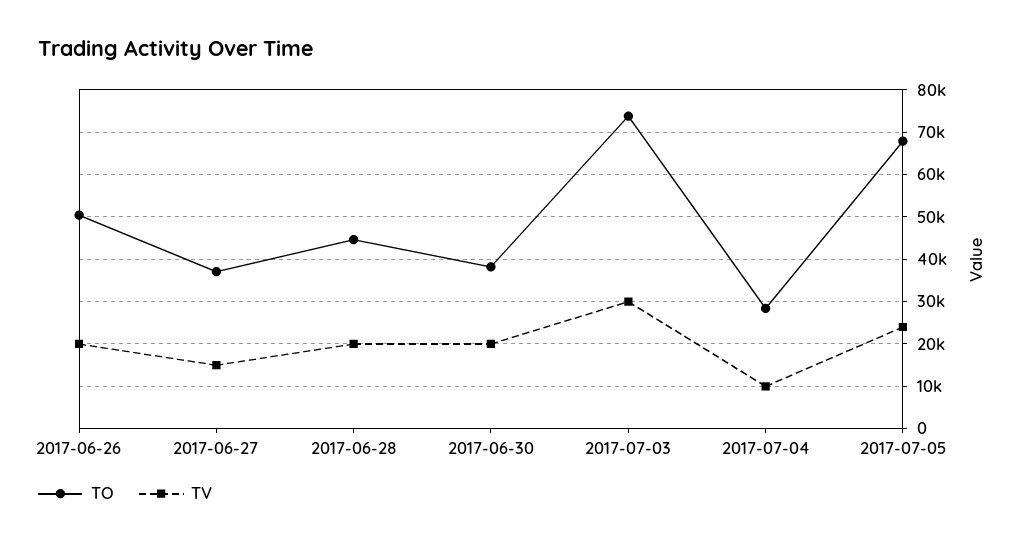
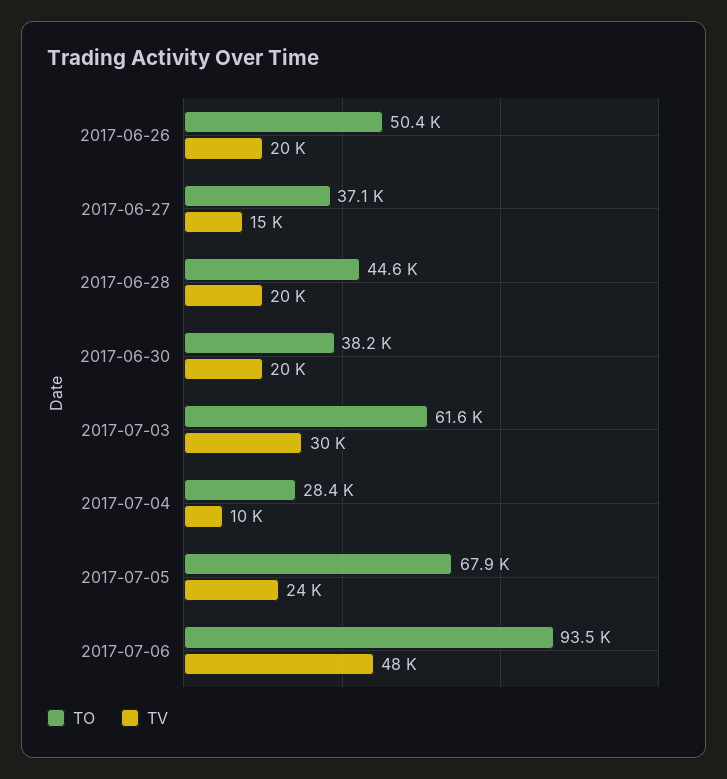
TO, 2017-07-03: 74000 -> 61600
TO, 2017-07-06: none -> 93500
TV, 2017-07-06: none -> 48000

